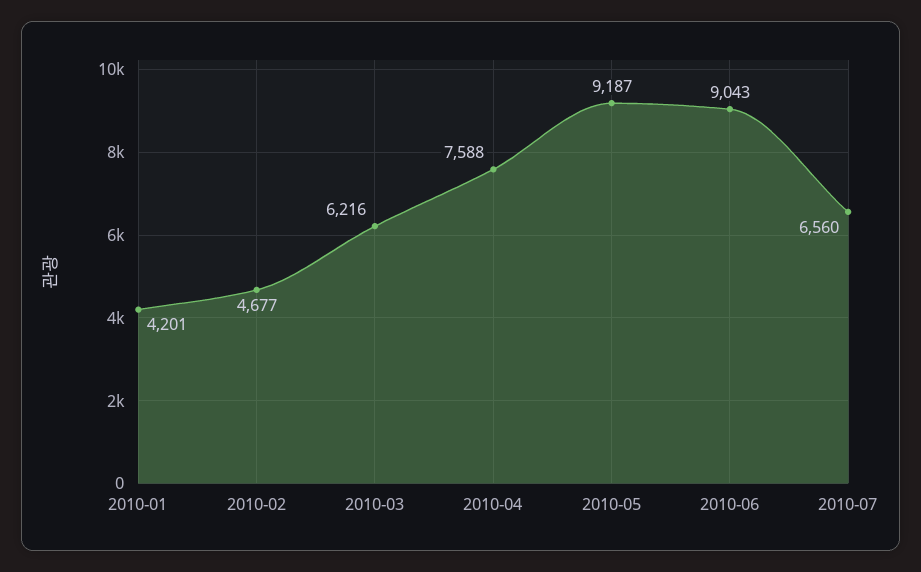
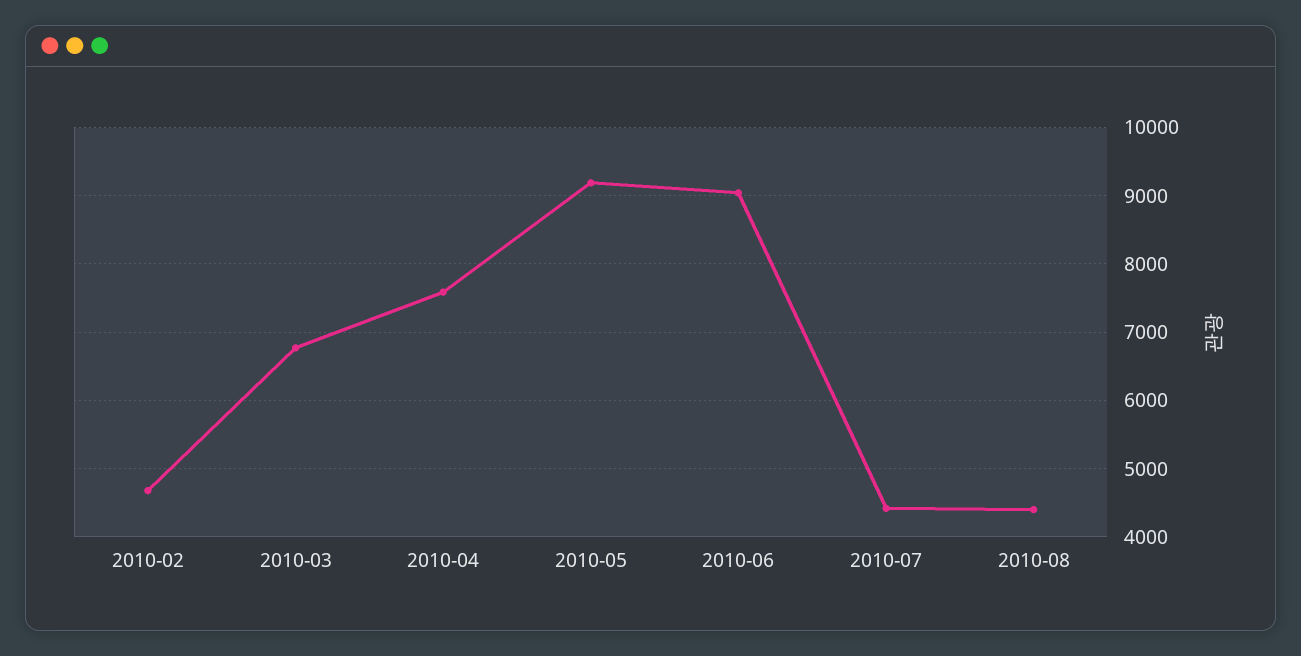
2010-01: 4201 -> none
2010-03: 6216 -> 6800
2010-07: 6560 -> 4400
2010-08: none -> 4400

